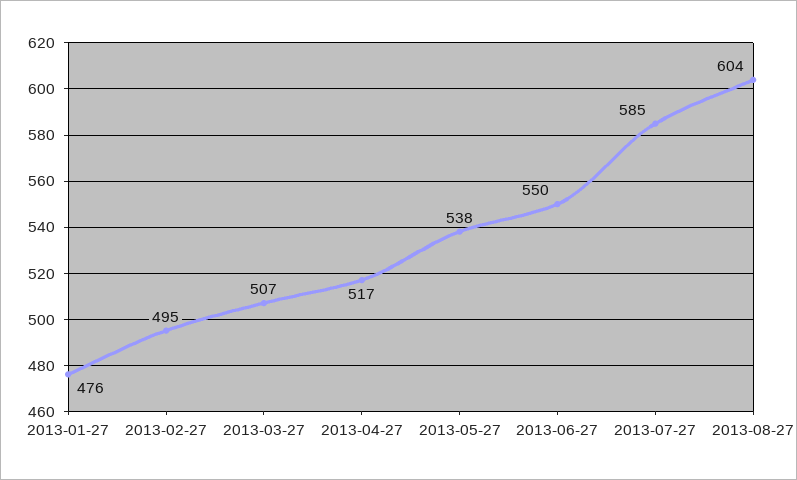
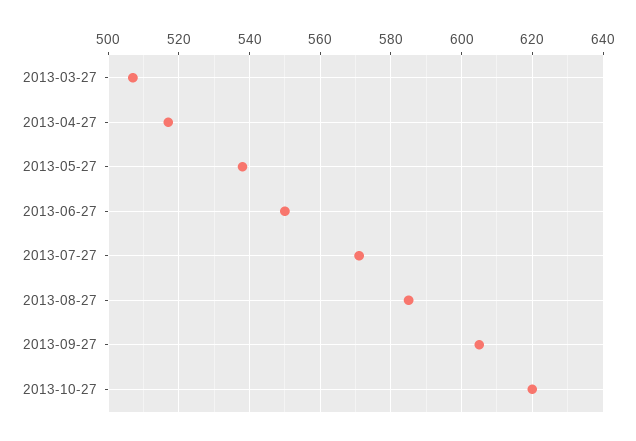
2013-01-27: 476 -> none
2013-02-27: 495 -> none
2013-07-27: 585 -> 570
2013-08-27: 604 -> 585
2013-09-27: none -> 605
2013-10-27: none -> 620

